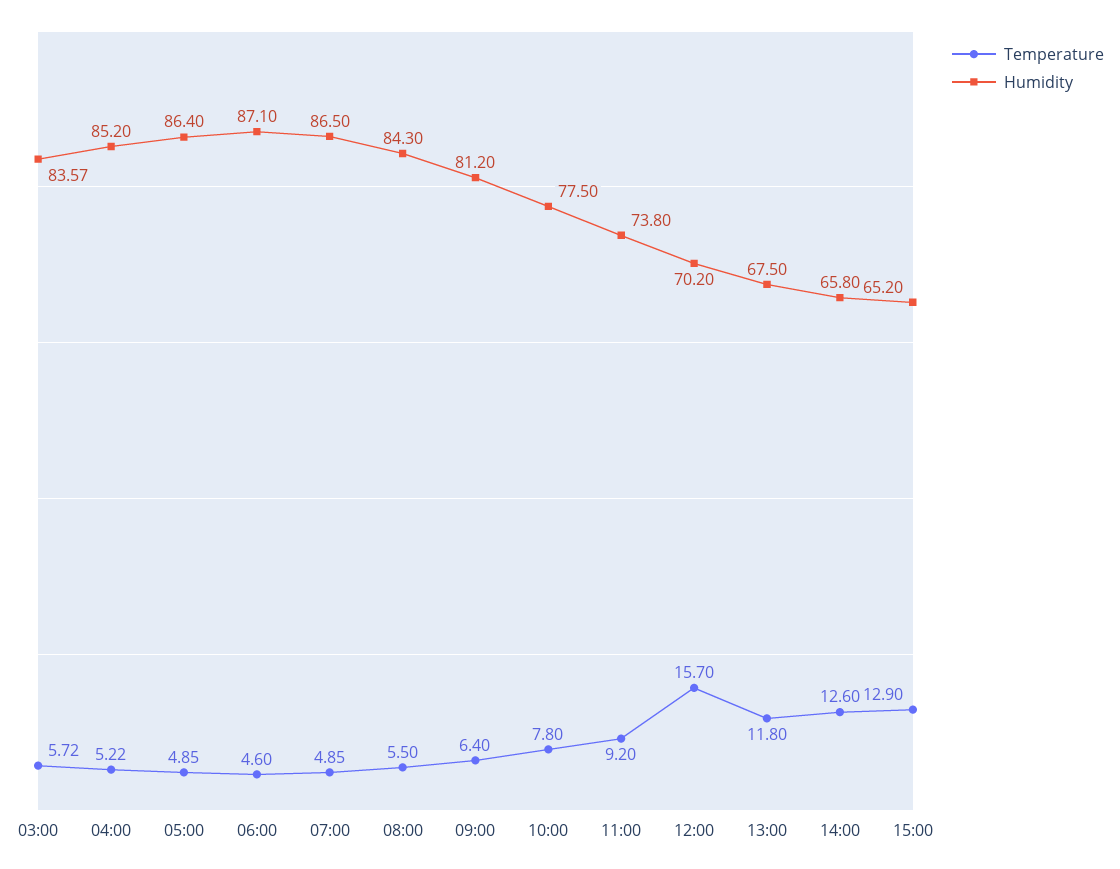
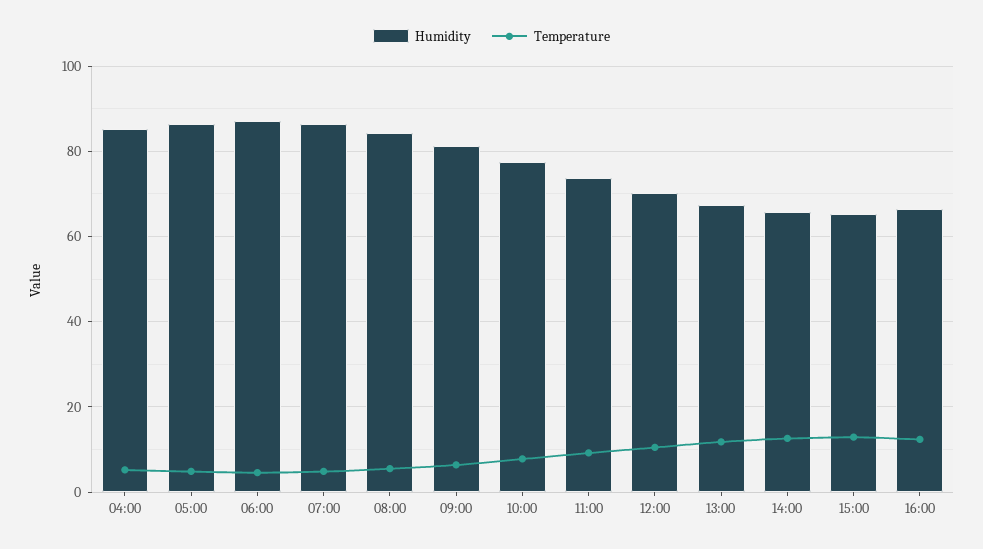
Temperature, 03:00: 5.72 -> none
Humidity, 03:00: 83.57 -> none
Temperature, 12:00: 15.7 -> 10
Humidity, 16:00: none -> 66
Temperature, 16:00: none -> 12

